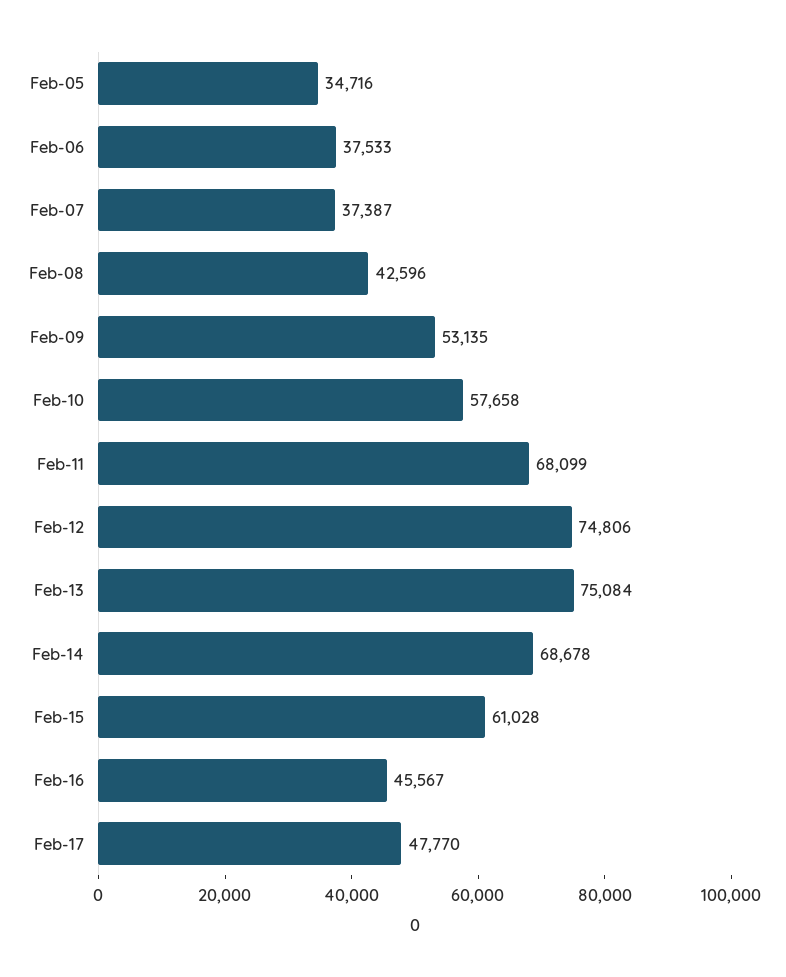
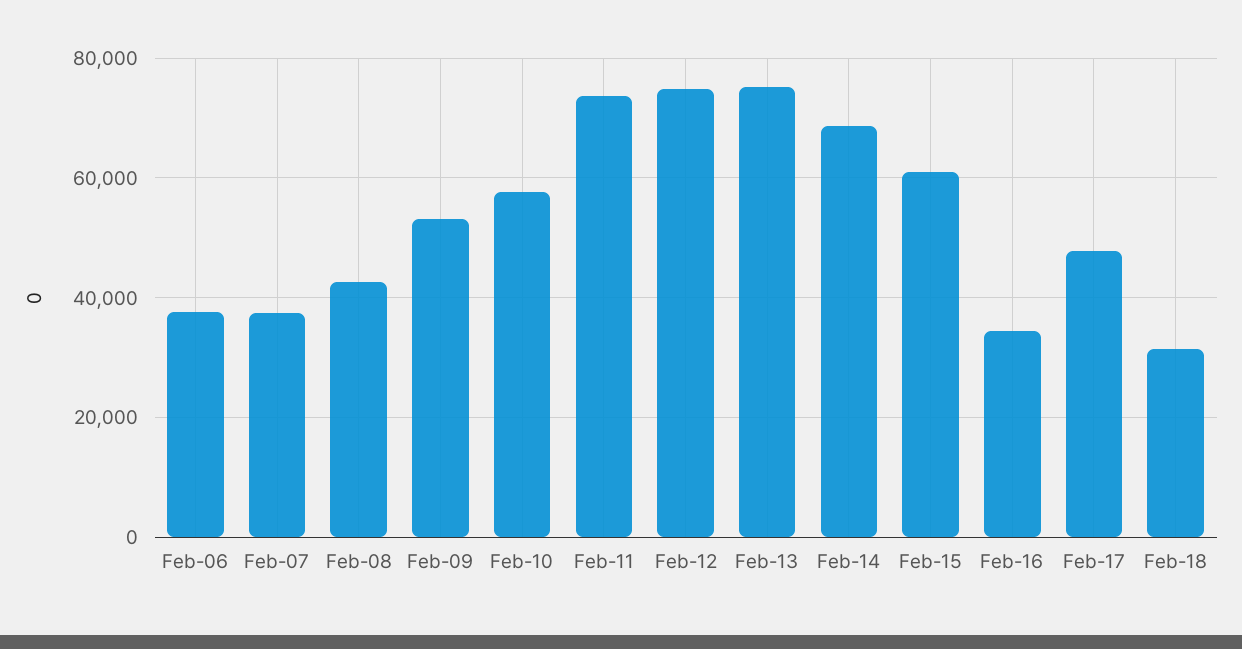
Feb-05: 34716 -> none
Feb-11: 68099 -> 74000
Feb-16: 45567 -> 34000
Feb-18: none -> 32000

